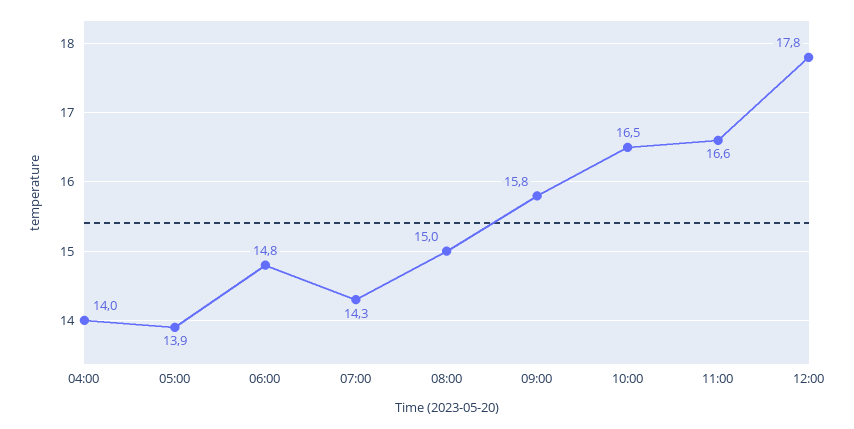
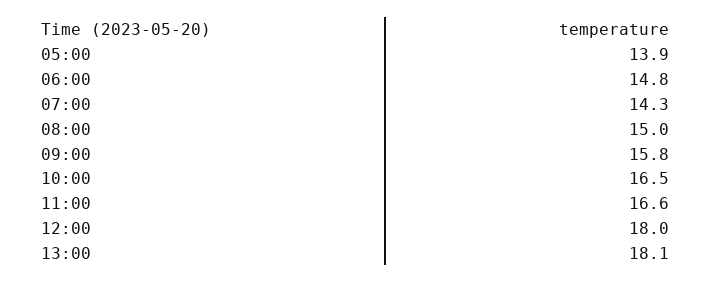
04:00: 14 -> none
12:00: 17.8 -> 18
13:00: none -> 18.1

